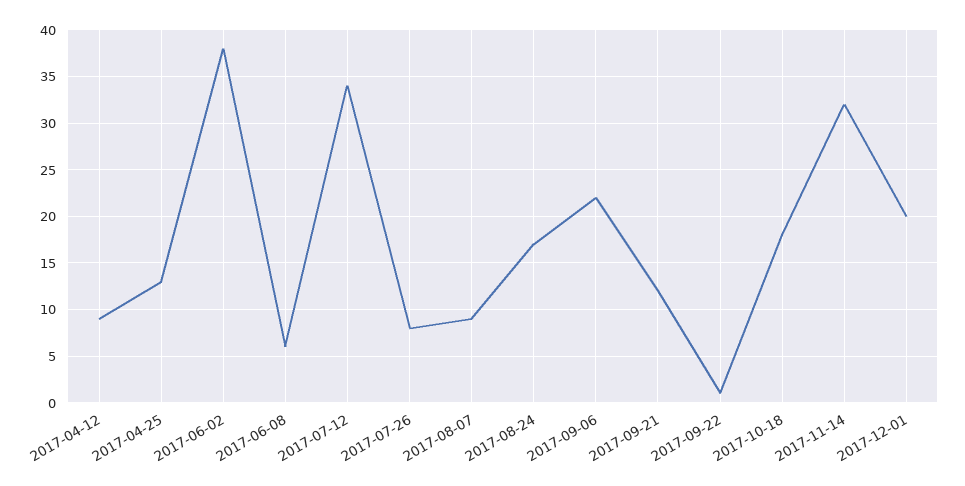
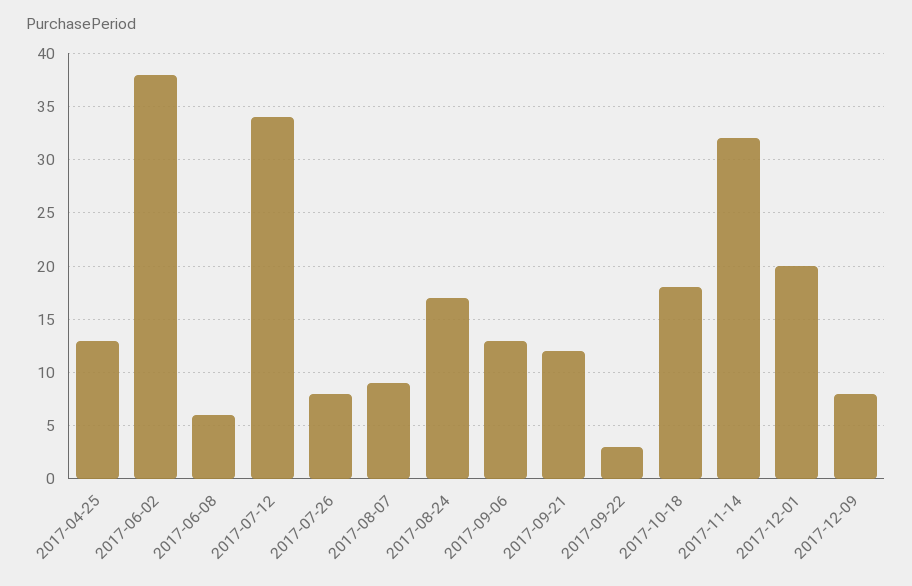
2017-04-12: 9 -> none
2017-09-06: 22 -> 13
2017-09-22: 1 -> 3
2017-12-09: none -> 8

